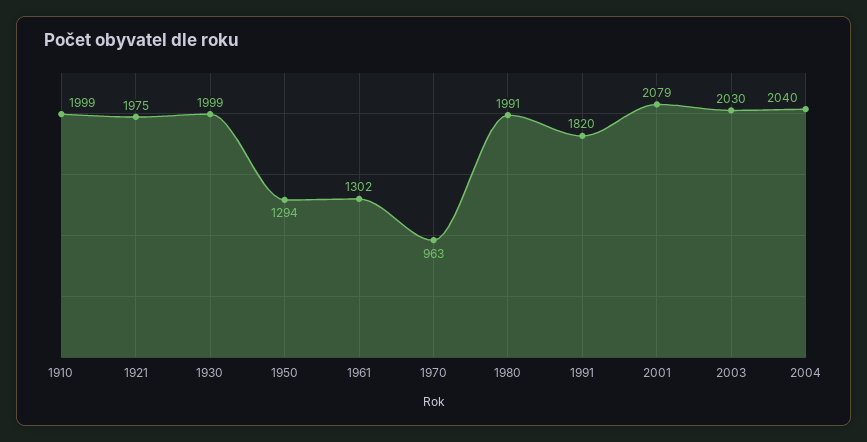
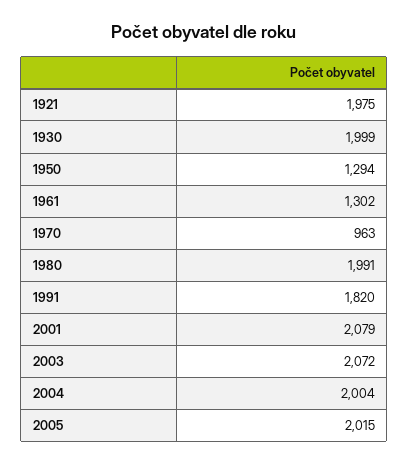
1910: 1999 -> none
2003: 2030 -> 2072
2004: 2040 -> 2004
2005: none -> 2015

